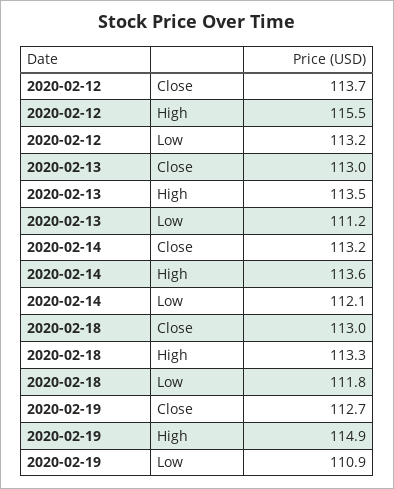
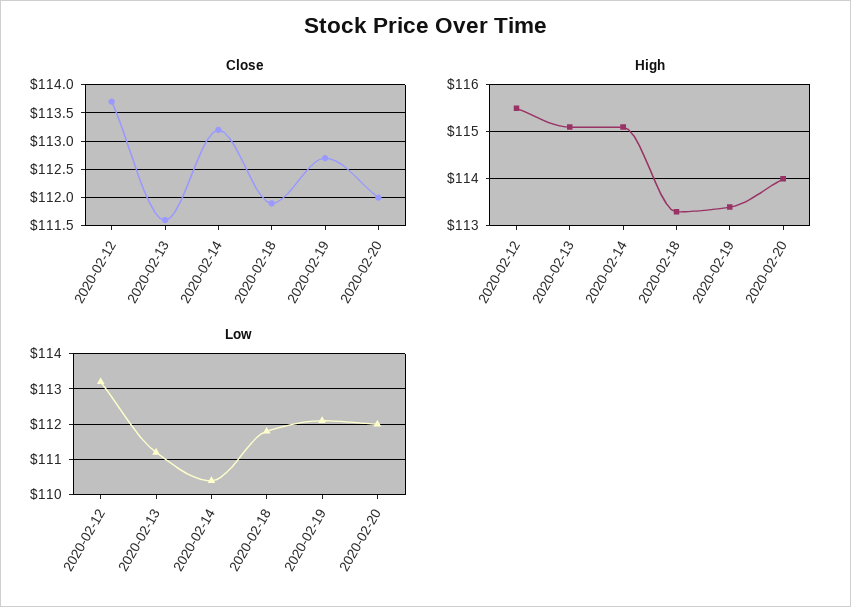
Close, 2020-02-13: 113 -> 111.5
High, 2020-02-13: 113.5 -> 115
High, 2020-02-14: 113.6 -> 115
Low, 2020-02-14: 112.1 -> 110.5
Close, 2020-02-18: 113 -> 112
High, 2020-02-19: 114.9 -> 113.5
Low, 2020-02-19: 110.9 -> 112
Close, 2020-02-20: none -> 112
High, 2020-02-20: none -> 114
Low, 2020-02-20: none -> 112

